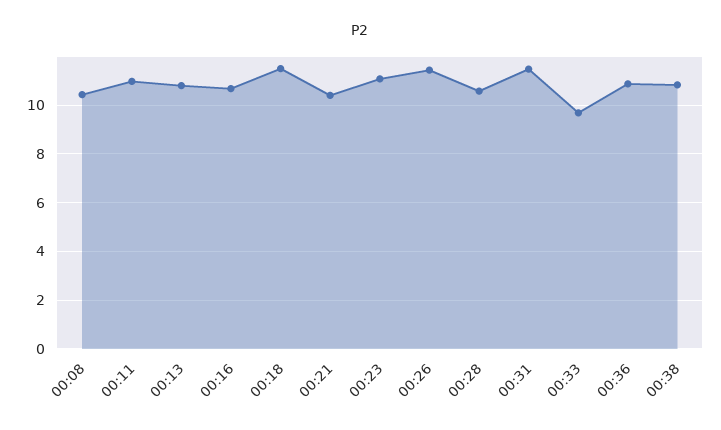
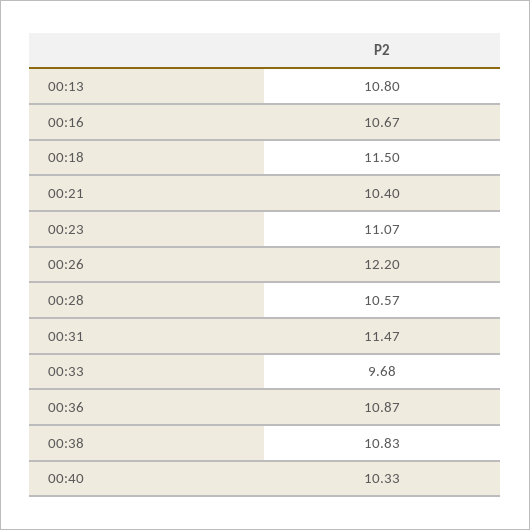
00:08: 10.5 -> none
00:11: 11 -> none
00:26: 11.5 -> 12.2
00:40: none -> 10.33

